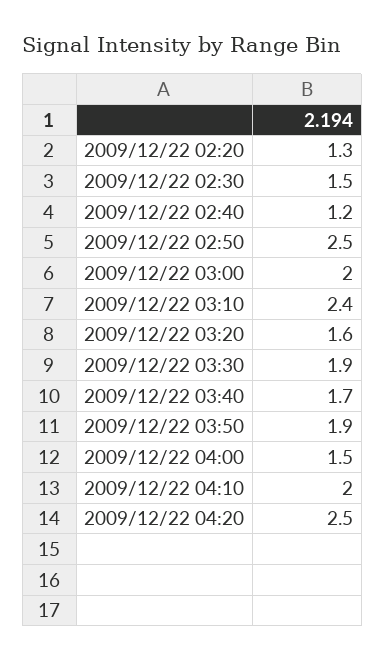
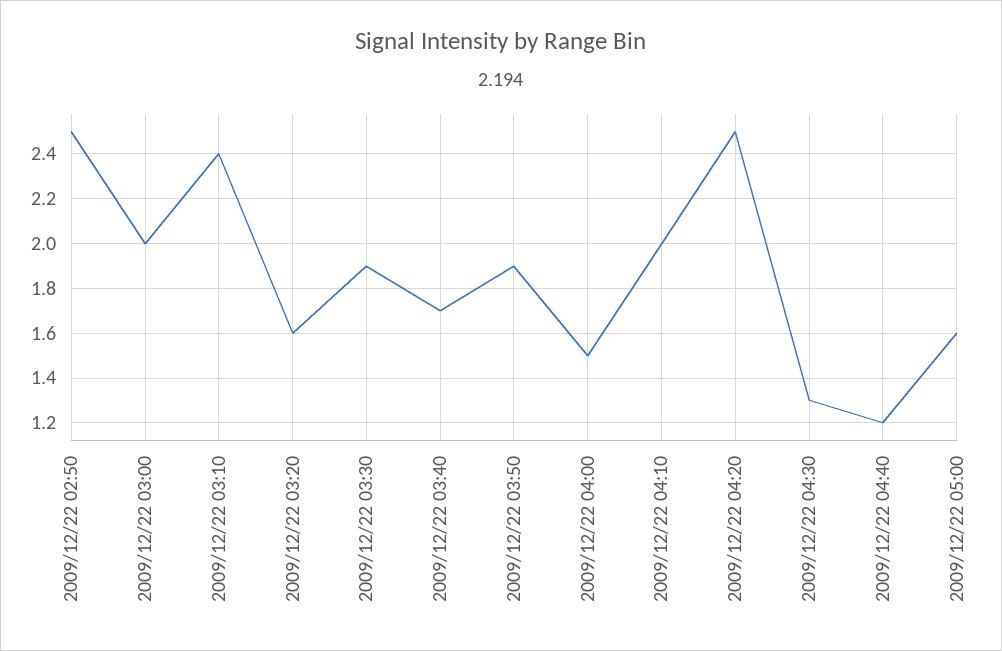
2009/12/22 02:20: 1.3 -> none
2009/12/22 02:30: 1.5 -> none
2009/12/22 02:40: 1.2 -> none
2009/12/22 04:30: none -> 1.3
2009/12/22 04:40: none -> 1.2
2009/12/22 05:00: none -> 1.6

